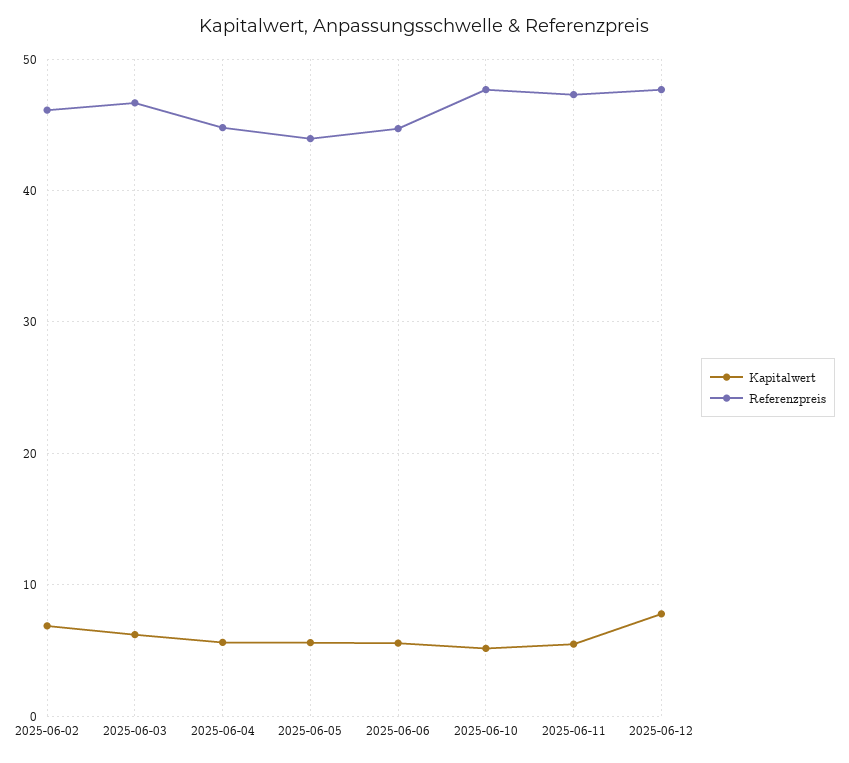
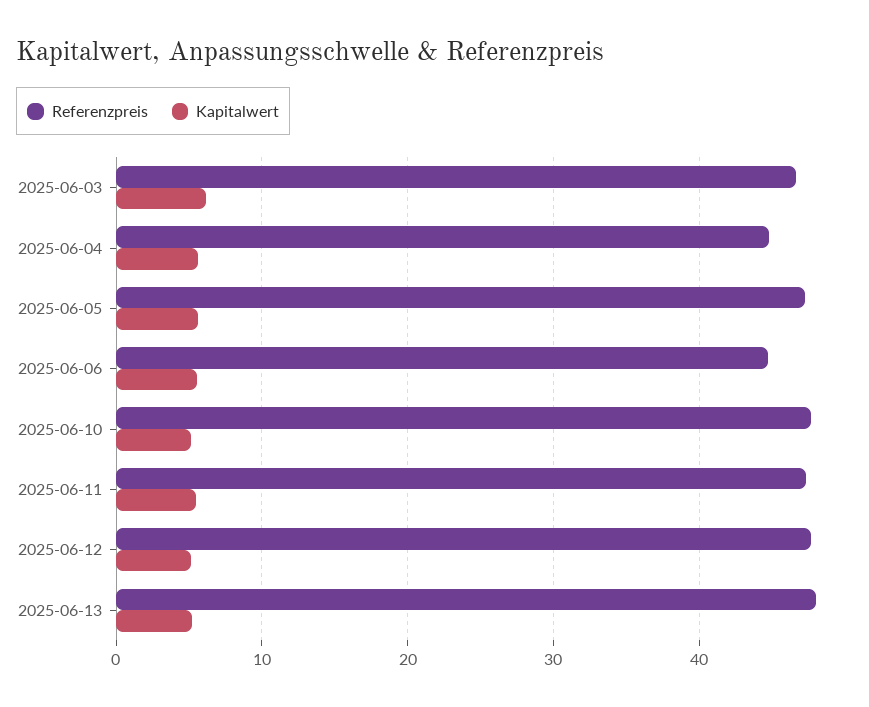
Kapitalwert, 2025-06-02: 7 -> none
Referenzpreis, 2025-06-02: 46 -> none
Referenzpreis, 2025-06-05: 44 -> 47
Kapitalwert, 2025-06-12: 8 -> 5
Referenzpreis, 2025-06-13: none -> 48
Kapitalwert, 2025-06-13: none -> 5

